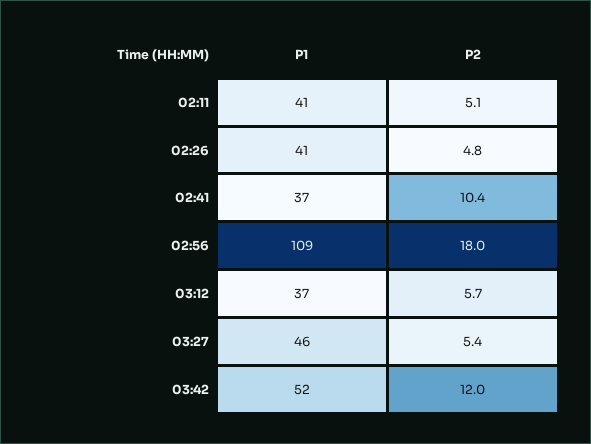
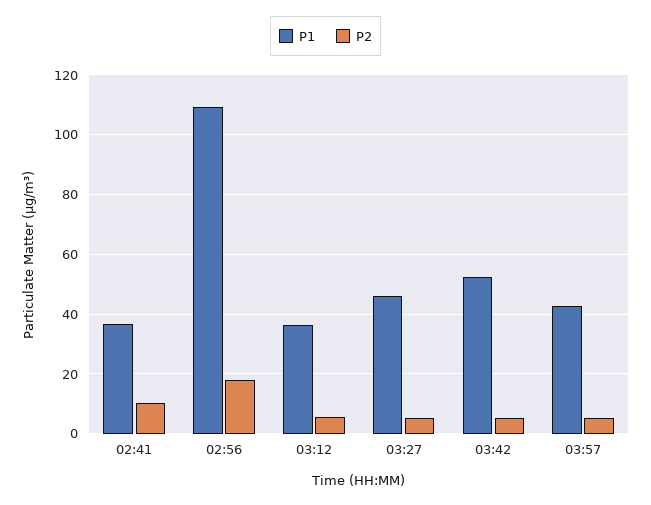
P1, 02:11: 41 -> none
P2, 02:11: 5.1 -> none
P1, 02:26: 41 -> none
P2, 02:26: 4.8 -> none
P2, 03:42: 12 -> 5
P1, 03:57: none -> 42.5
P2, 03:57: none -> 5

